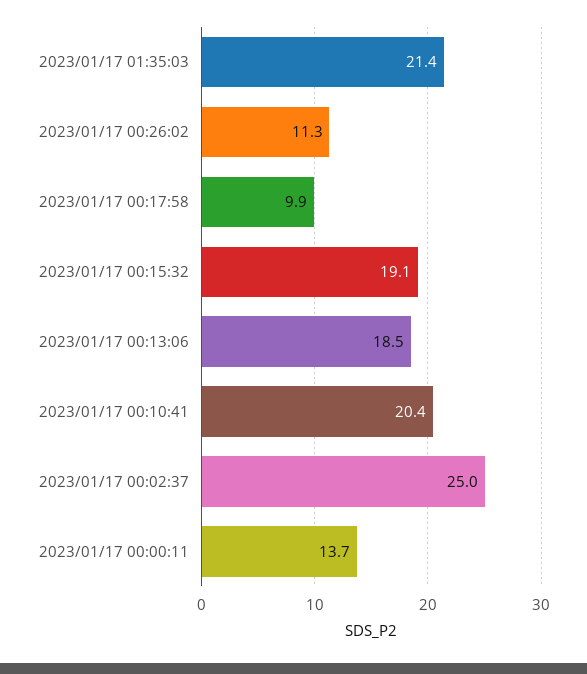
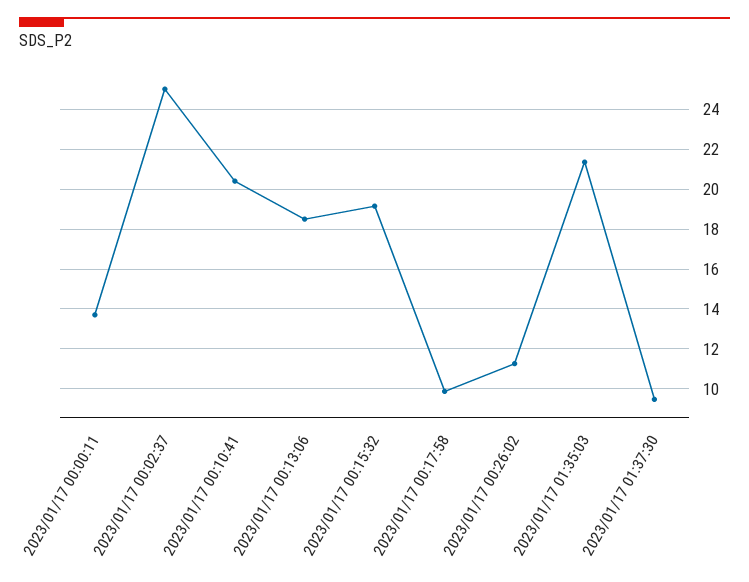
2023/01/17 01:37:30: none -> 9.5

